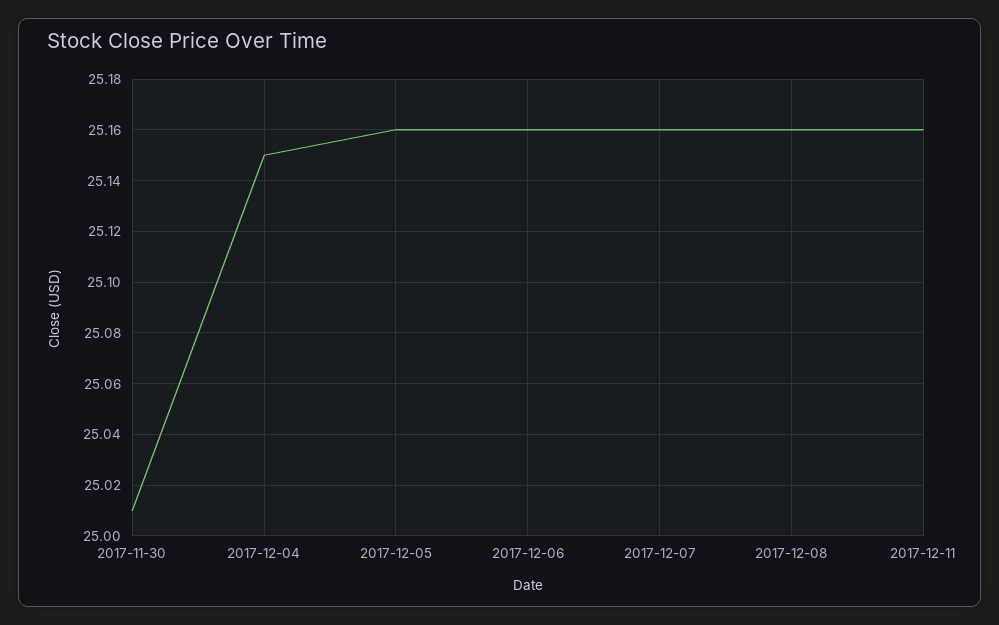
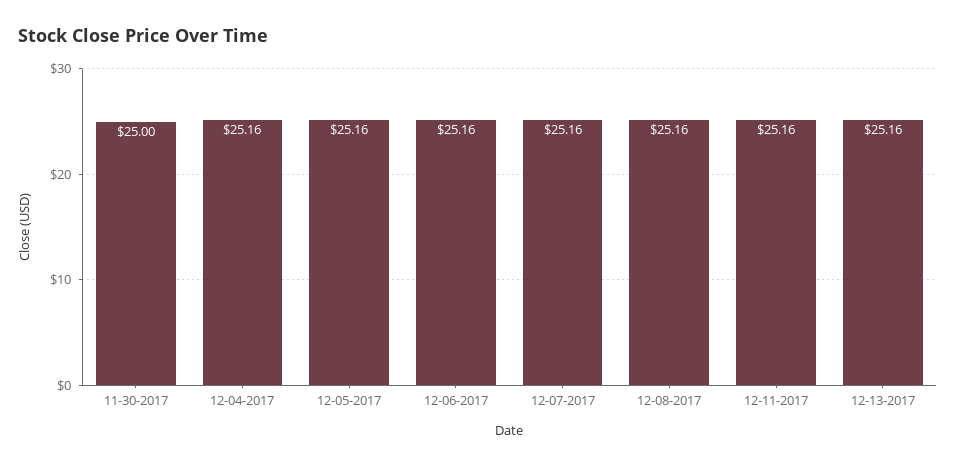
2017-11-30: 25.01 -> 25
2017-12-04: 25.15 -> 25.16
12-13-2017: none -> 25.16

